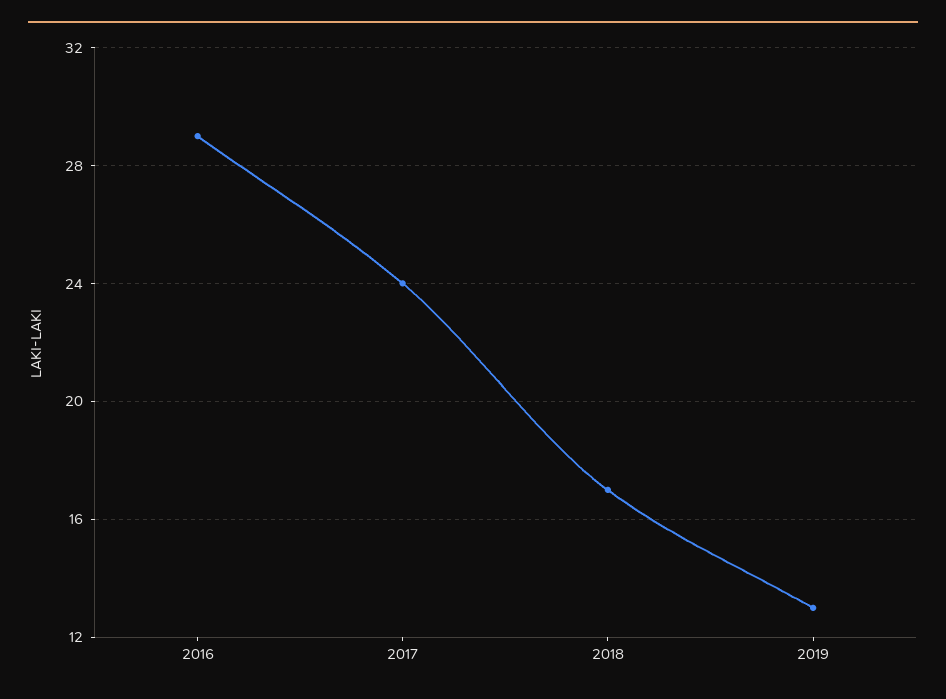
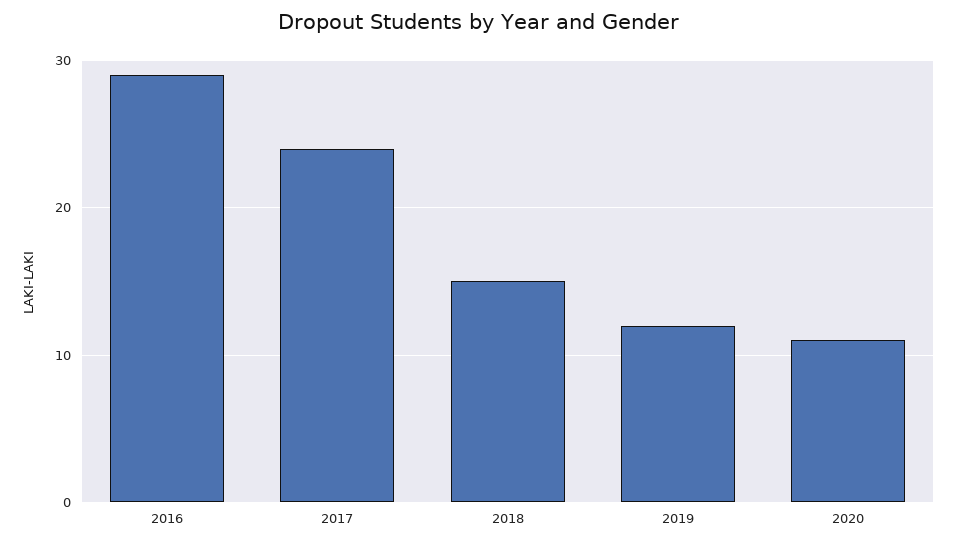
2018: 17 -> 15
2019: 13 -> 12
2020: none -> 11

